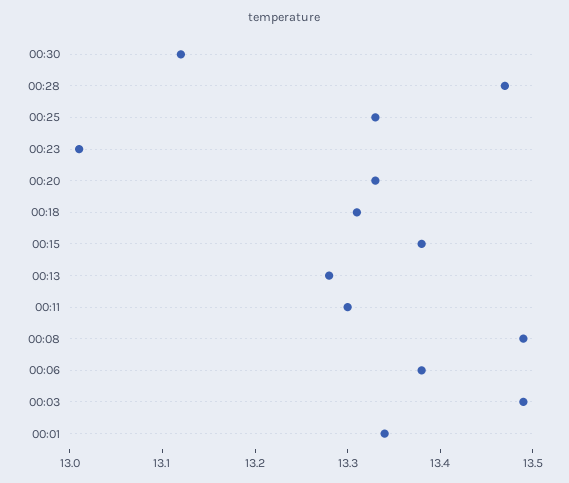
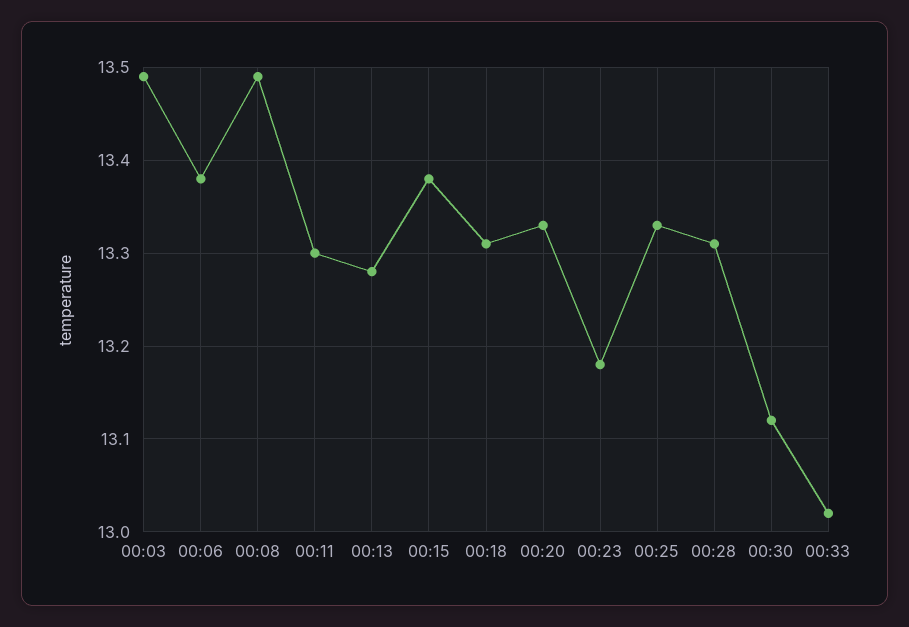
00:28: 13.47 -> 13.31
00:23: 13.01 -> 13.18
00:01: 13.34 -> none
00:33: none -> 13.02

